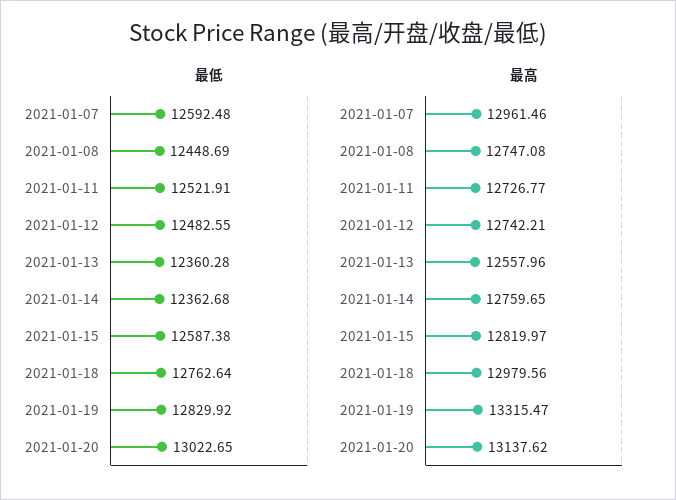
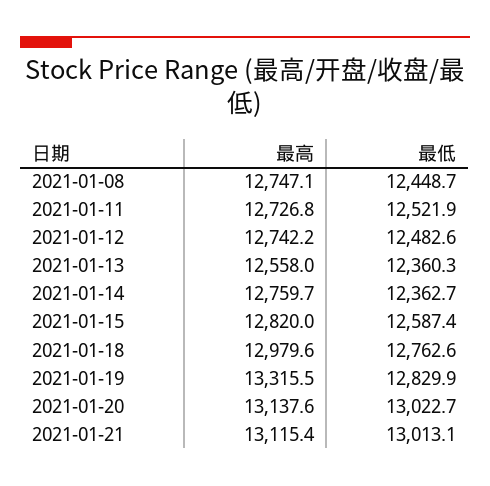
最低, 2021-01-07: 12592.48 -> none
最高, 2021-01-07: 12961.46 -> none
最高, 2021-01-21: none -> 13115.4
最低, 2021-01-21: none -> 13013.1

